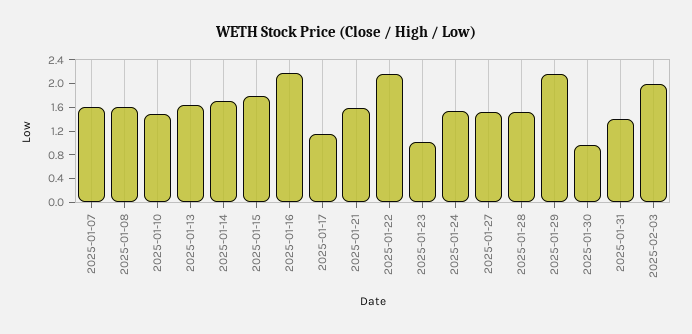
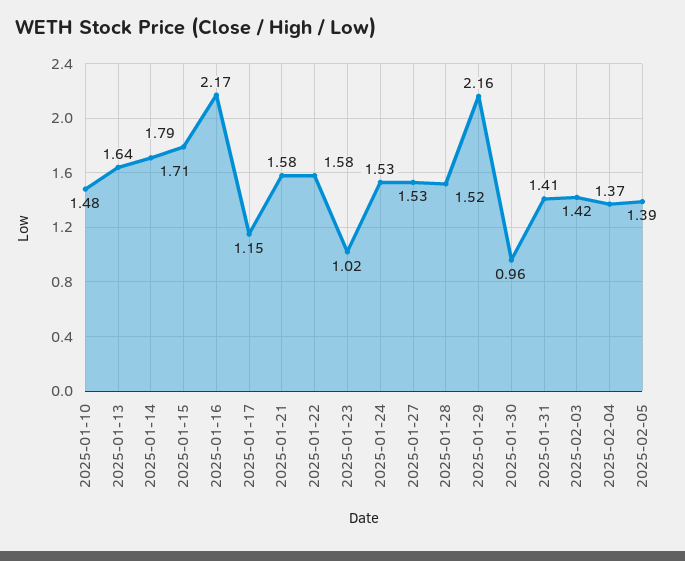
2025-01-07: 1.6 -> none
2025-01-08: 1.6 -> none
2025-01-22: 2.2 -> 1.58
2025-02-03: 2 -> 1.42
2025-02-04: none -> 1.37
2025-02-05: none -> 1.39

